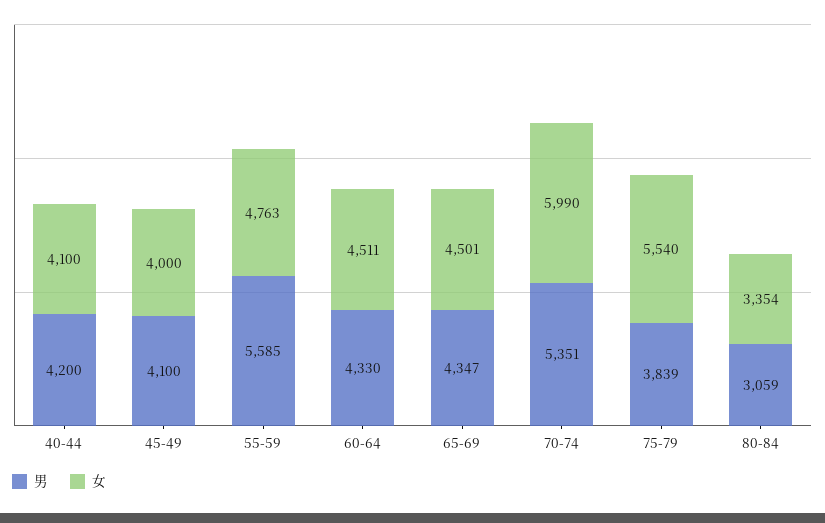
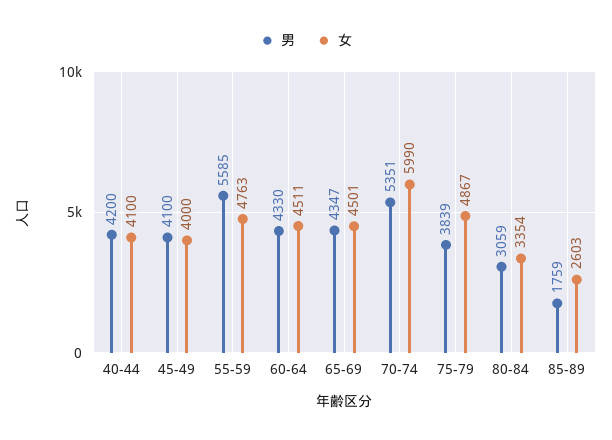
女, 75-79: 5540 -> 4867
男, 85-89: none -> 1759
女, 85-89: none -> 2603

